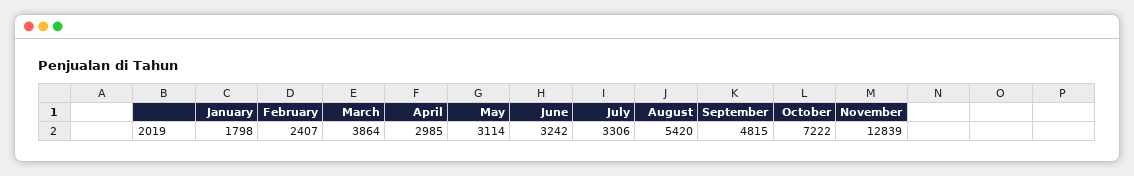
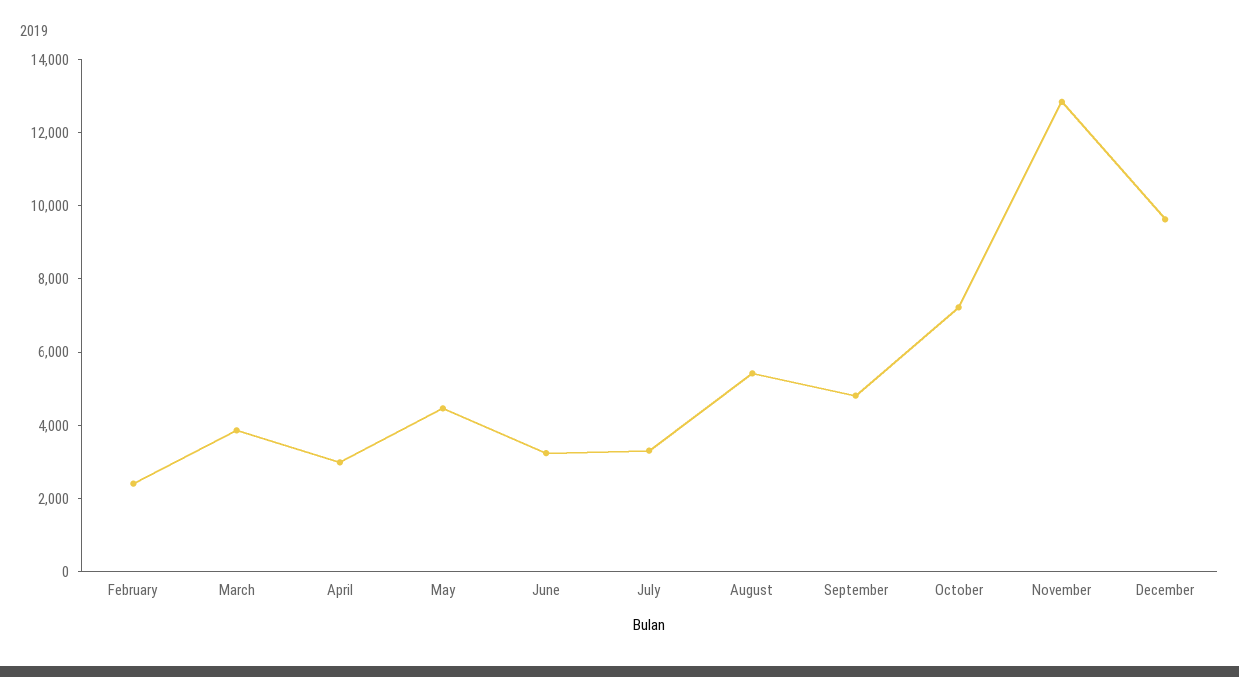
January: 1798 -> none
May: 3114 -> 4500
December: none -> 9500

